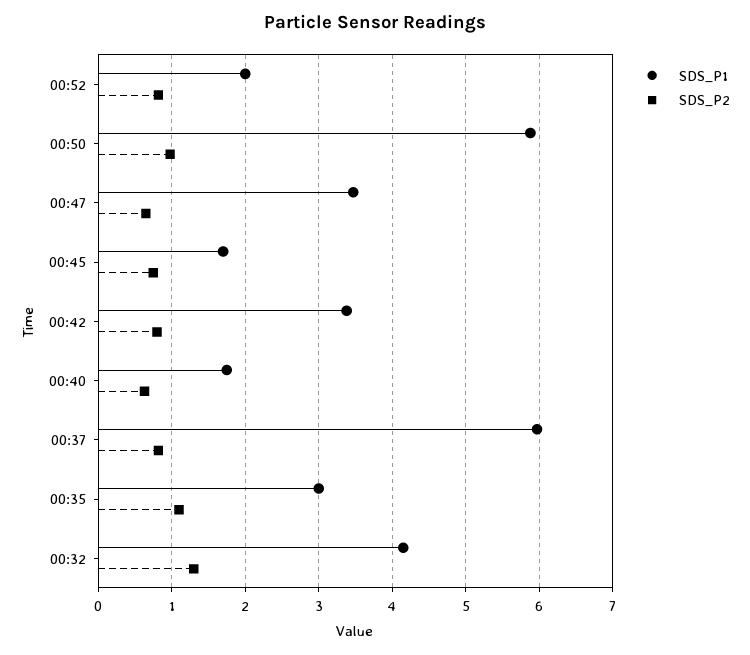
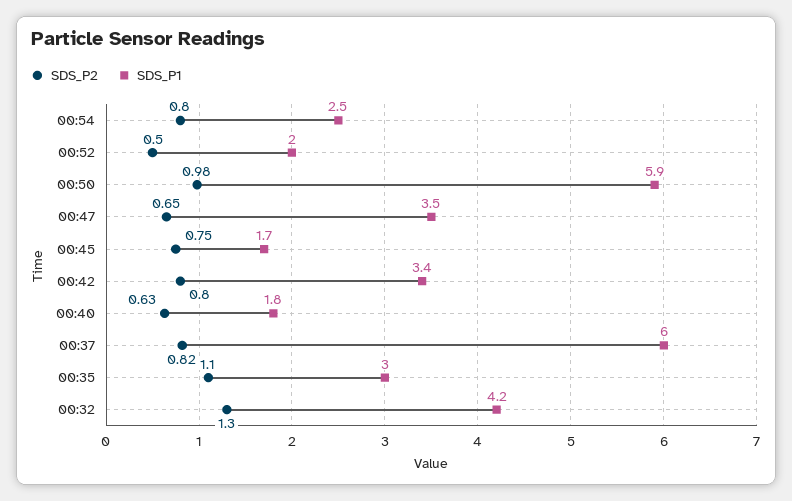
SDS_P2, 00:52: 0.8 -> 0.5
SDS_P2, 00:54: none -> 0.8
SDS_P1, 00:54: none -> 2.5

